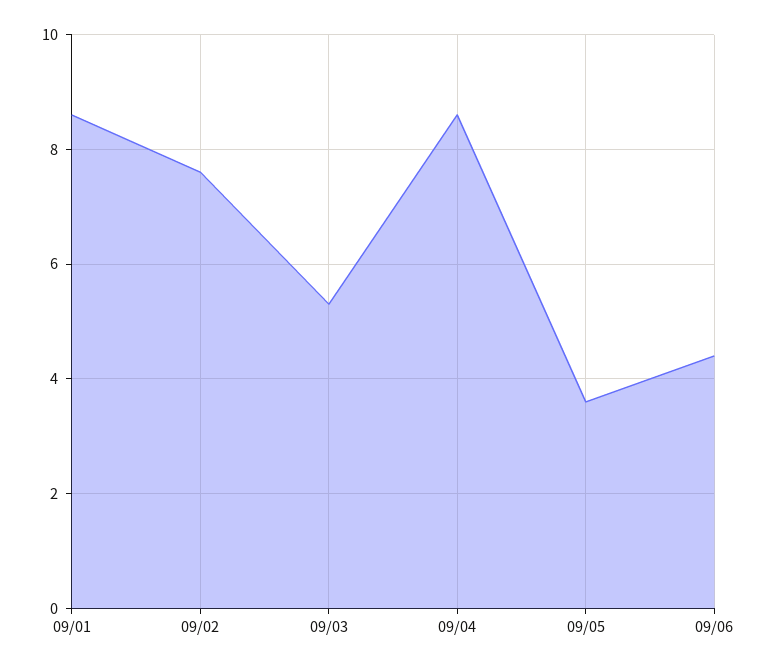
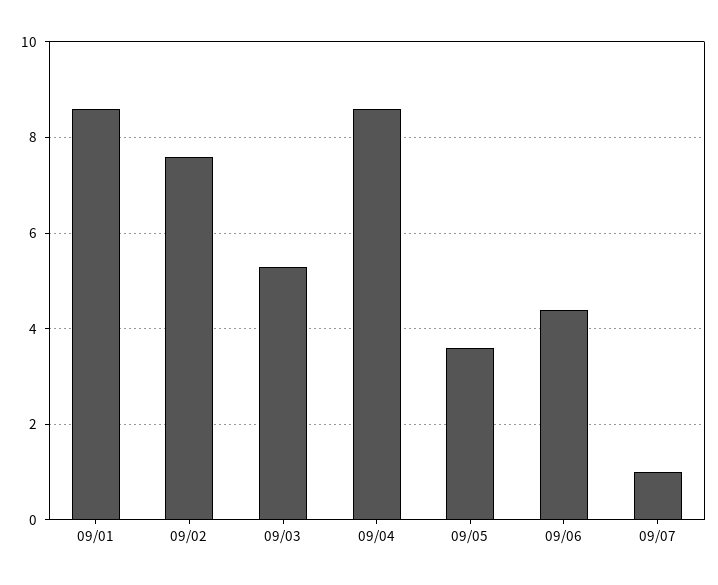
09/07: none -> 1

